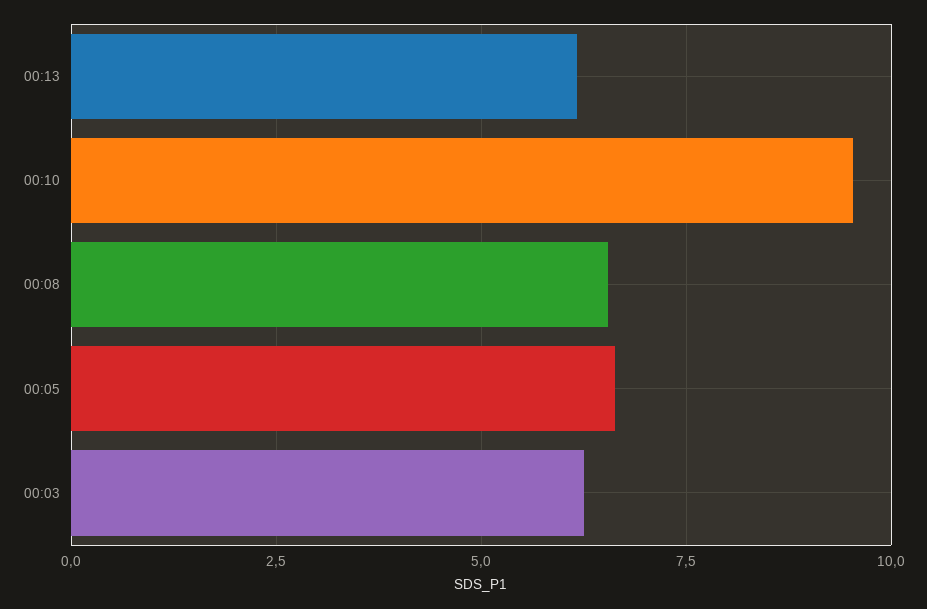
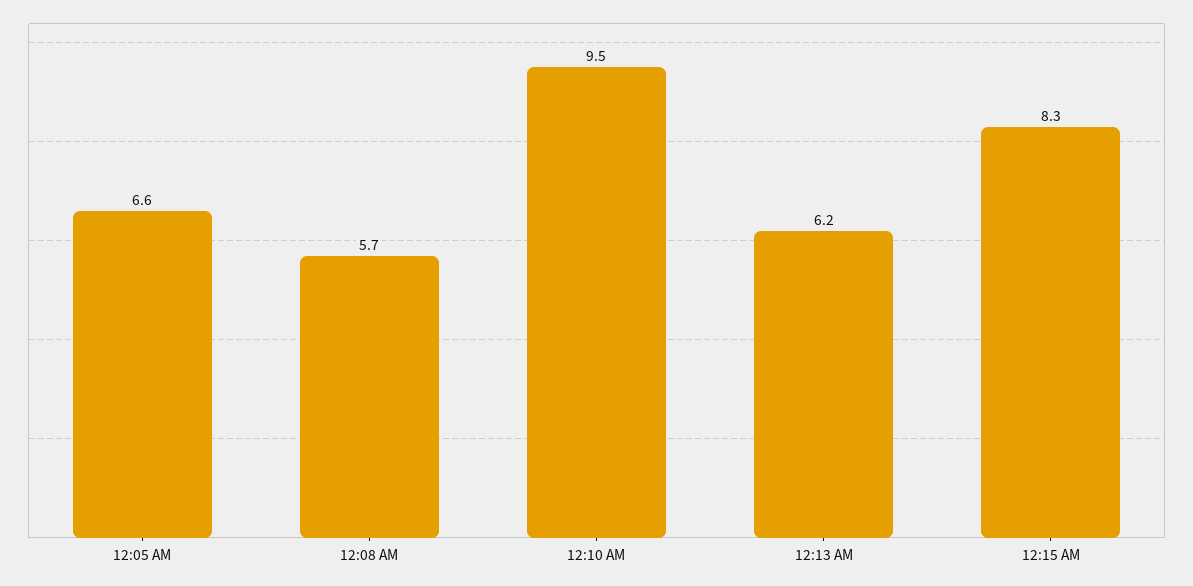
00:08: 6.5 -> 5.7
00:03: 6.25 -> none
12:15 AM: none -> 8.3

